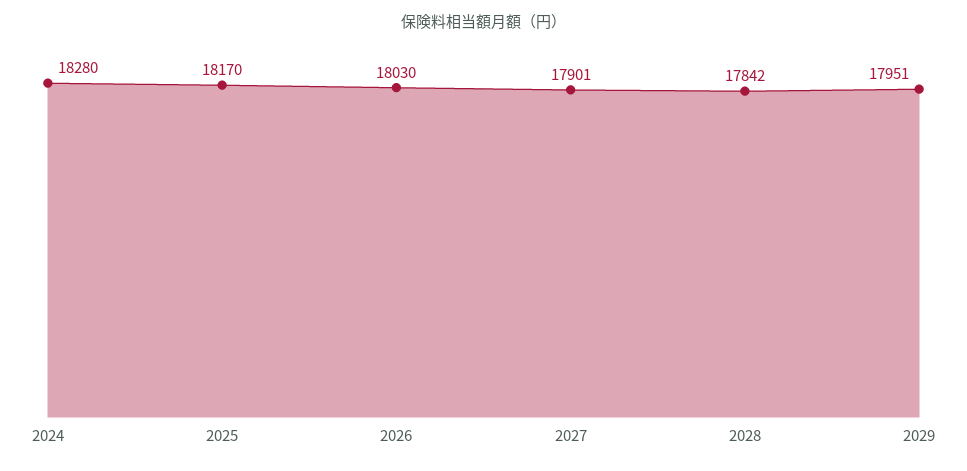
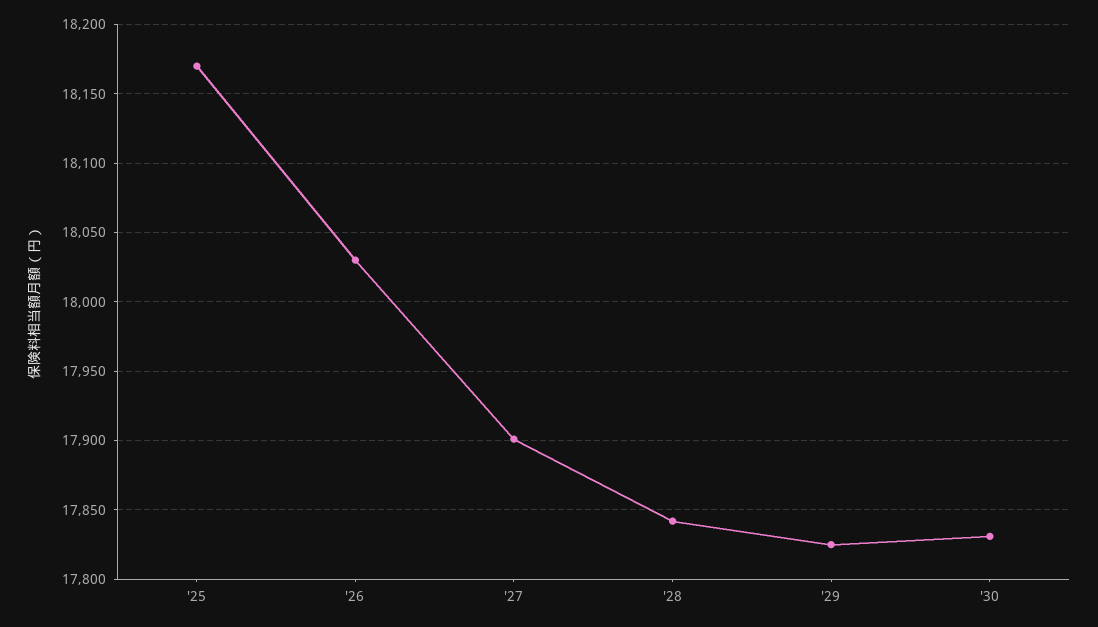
2024: 18280 -> none
2029: 17951 -> 17825
'30: none -> 17830

